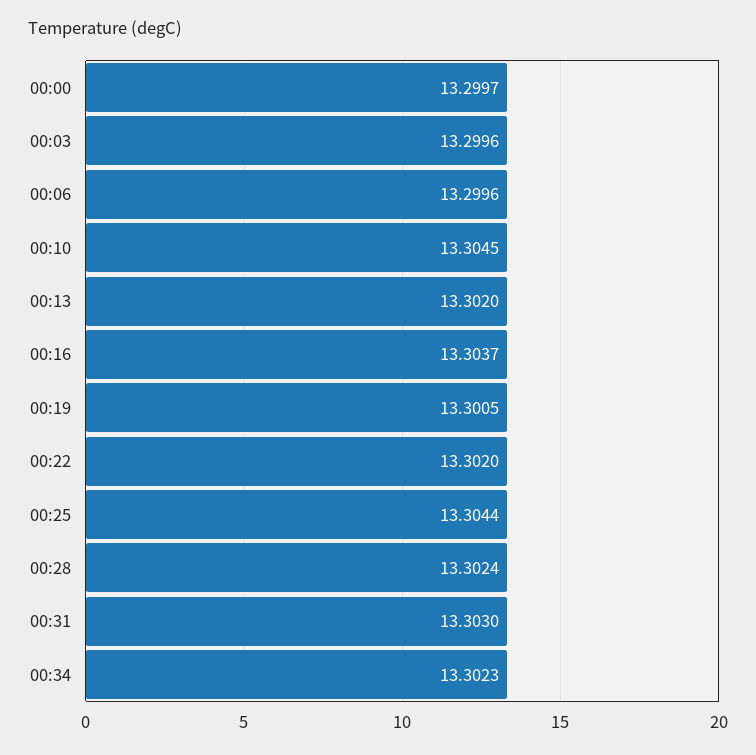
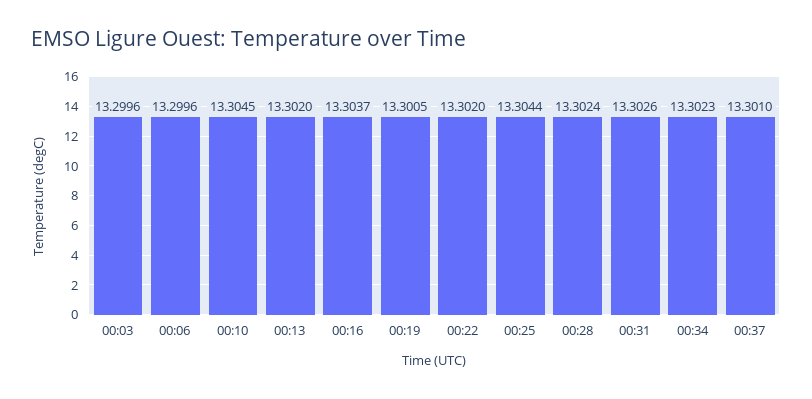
00:00: 13.2997 -> none
00:31: 13.303 -> 13.3026
00:37: none -> 13.301

